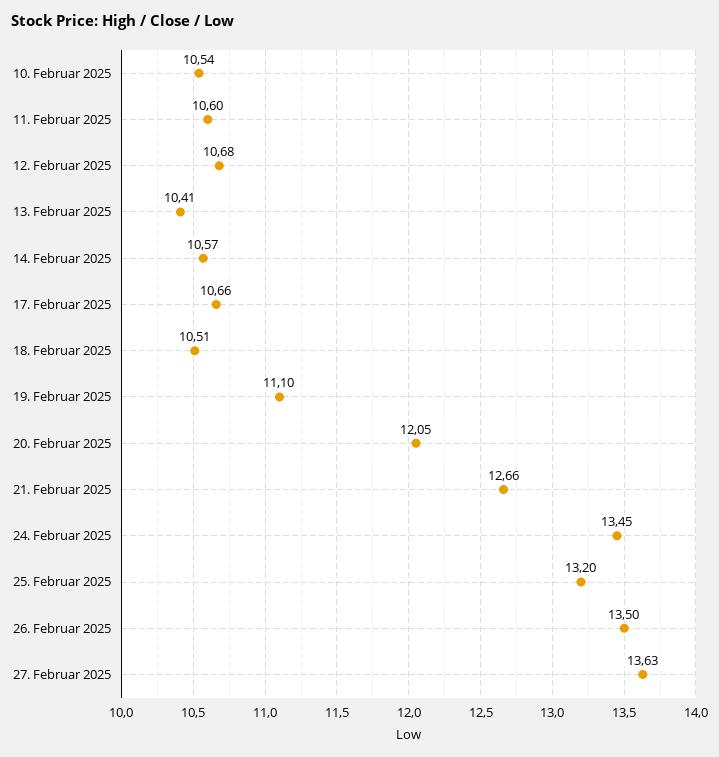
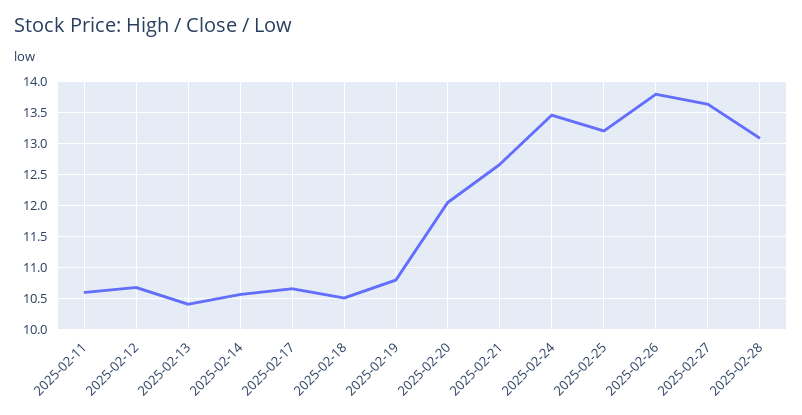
10. Februar 2025: 10.54 -> none
19. Februar 2025: 11.1 -> 10.8
26. Februar 2025: 13.5 -> 13.8
2025-02-28: none -> 13.1

